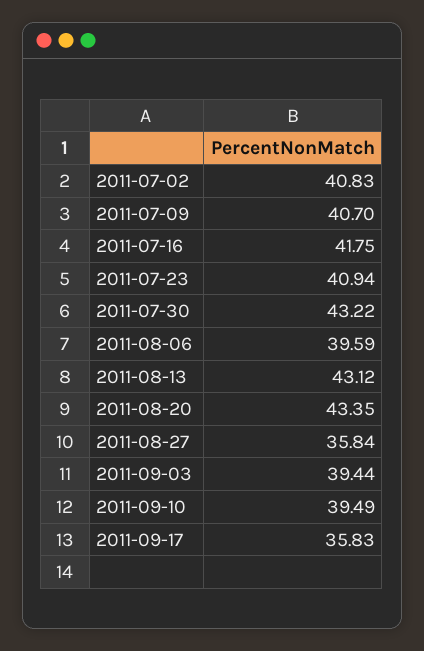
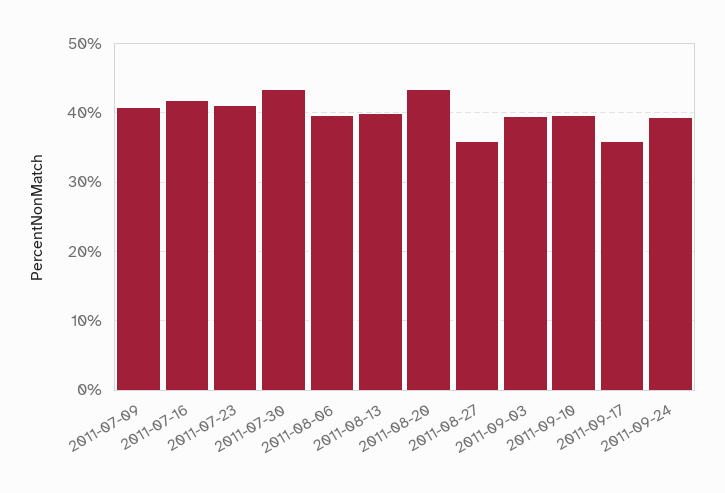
2011-07-02: 40.83 -> none
2011-08-13: 43.12 -> 40
2011-09-24: none -> 39

